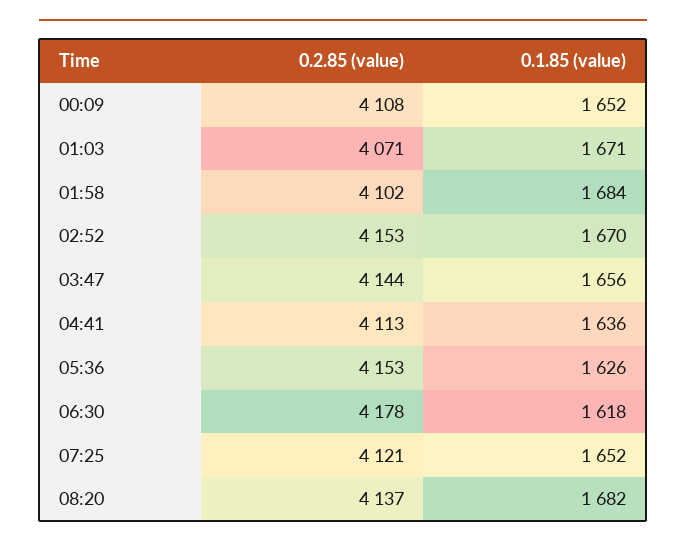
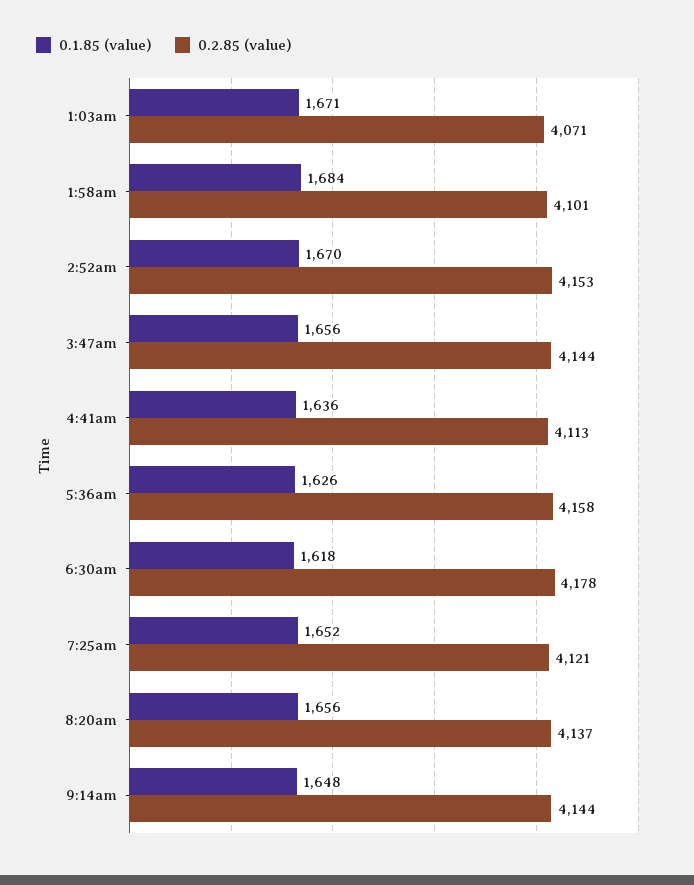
0.2.85 (value), 00:09: 4108 -> none
0.1.85 (value), 00:09: 1652 -> none
0.2.85 (value), 01:58: 4102 -> 4101
0.2.85 (value), 05:36: 4153 -> 4158
0.1.85 (value), 08:20: 1682 -> 1656
0.1.85 (value), 9:14am: none -> 1648
0.2.85 (value), 9:14am: none -> 4144

